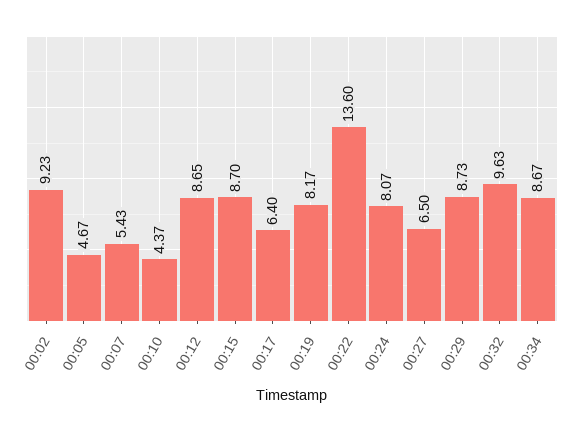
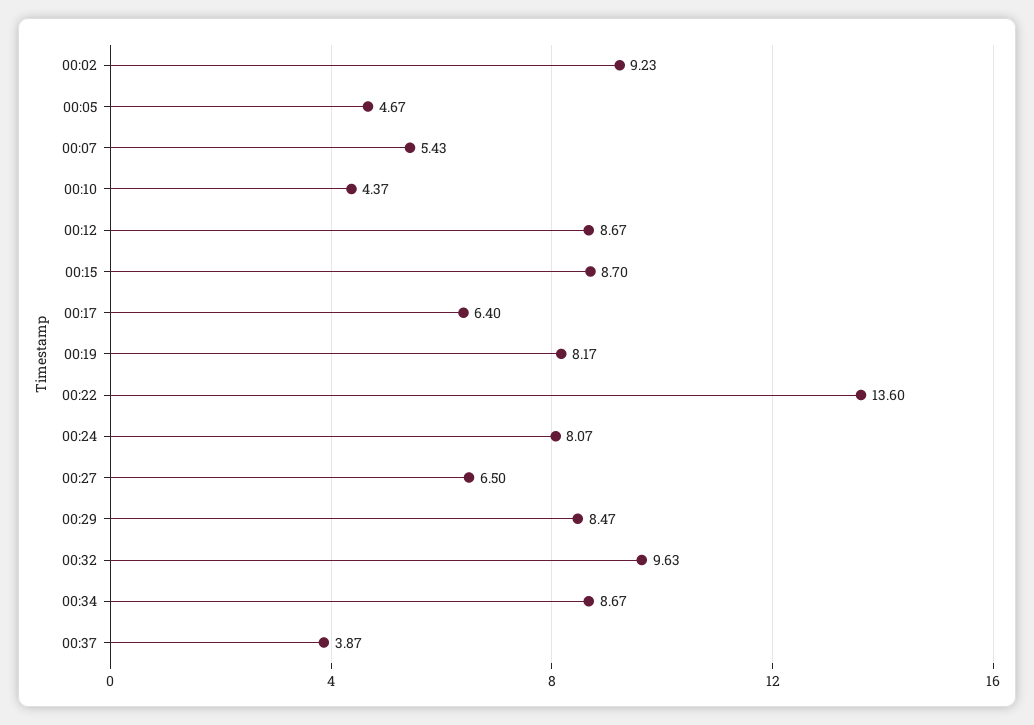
00:12: 8.65 -> 8.67
00:29: 8.73 -> 8.47
00:37: none -> 3.87

